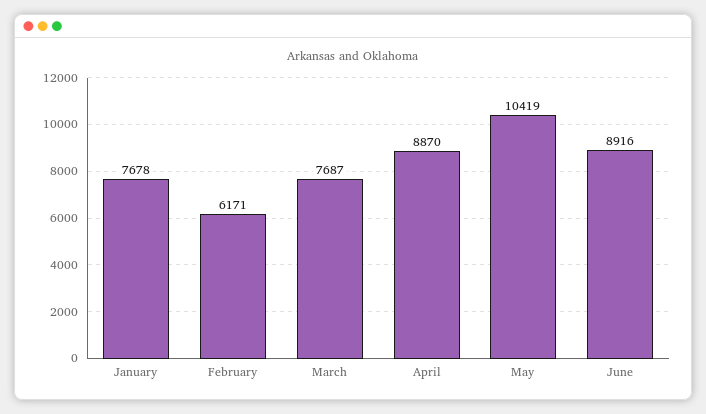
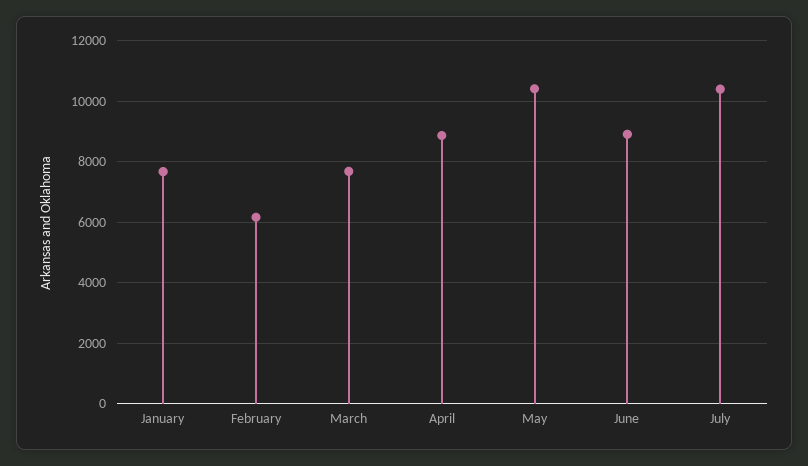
July: none -> 10400

